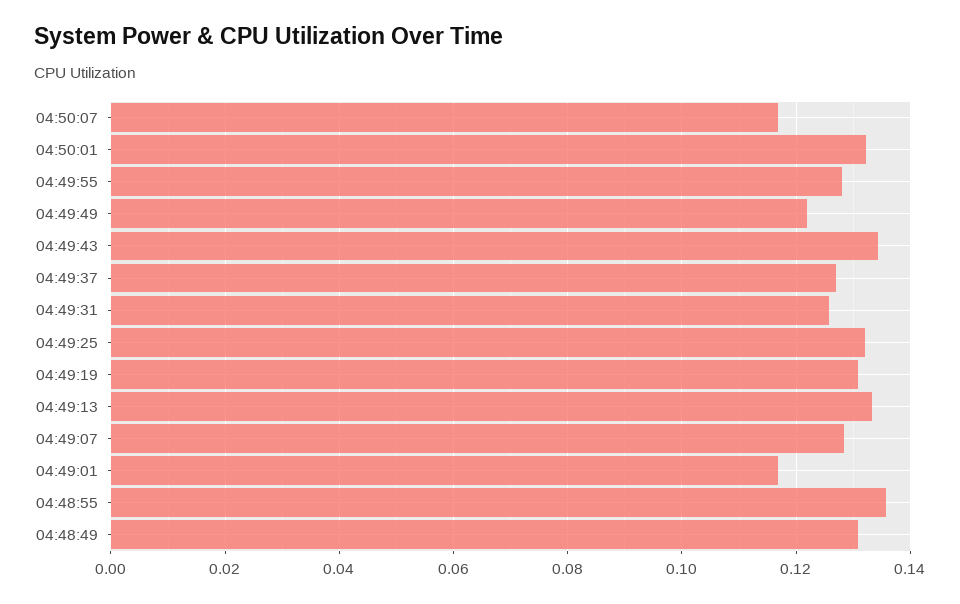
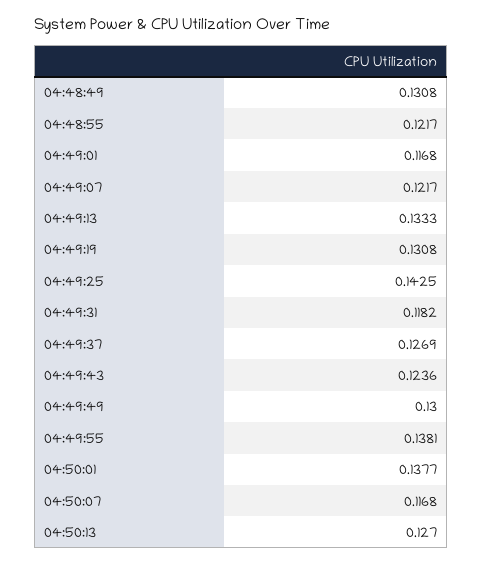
04:50:01: 0.132 -> 0.1377
04:49:55: 0.128 -> 0.1381
04:49:49: 0.122 -> 0.13
04:49:43: 0.134 -> 0.1236
04:49:31: 0.126 -> 0.1182
04:49:25: 0.132 -> 0.1425
04:49:07: 0.128 -> 0.1217
04:48:55: 0.136 -> 0.1217
04:50:13: none -> 0.127

